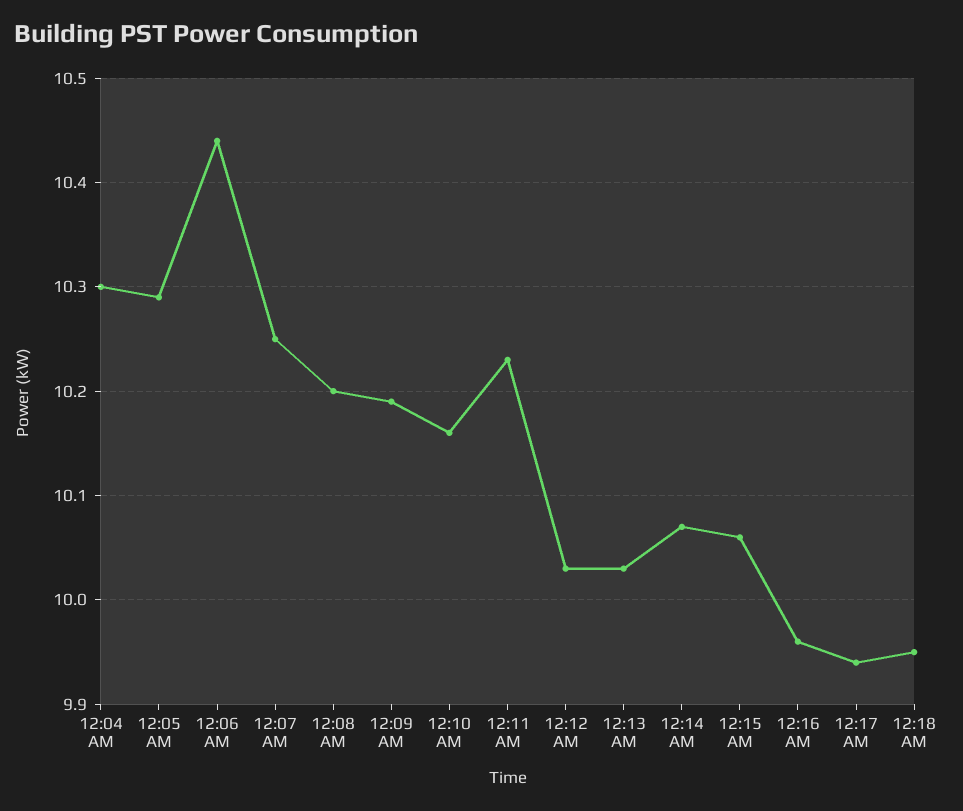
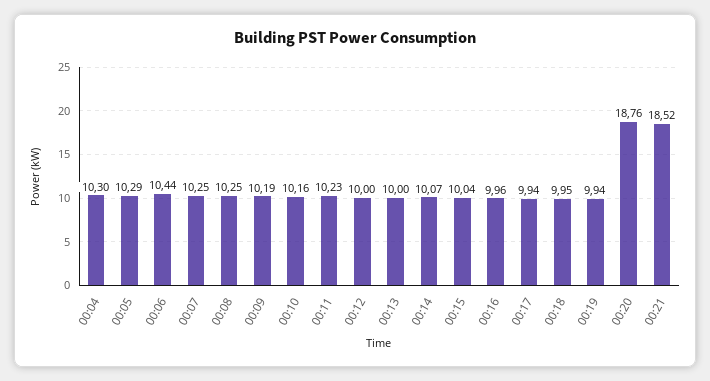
12:08 AM: 10.2 -> 10.25
12:12 AM: 10.03 -> 10
12:13 AM: 10.03 -> 10
12:15 AM: 10.06 -> 10.04
00:19: none -> 9.94
00:20: none -> 18.76
00:21: none -> 18.52

